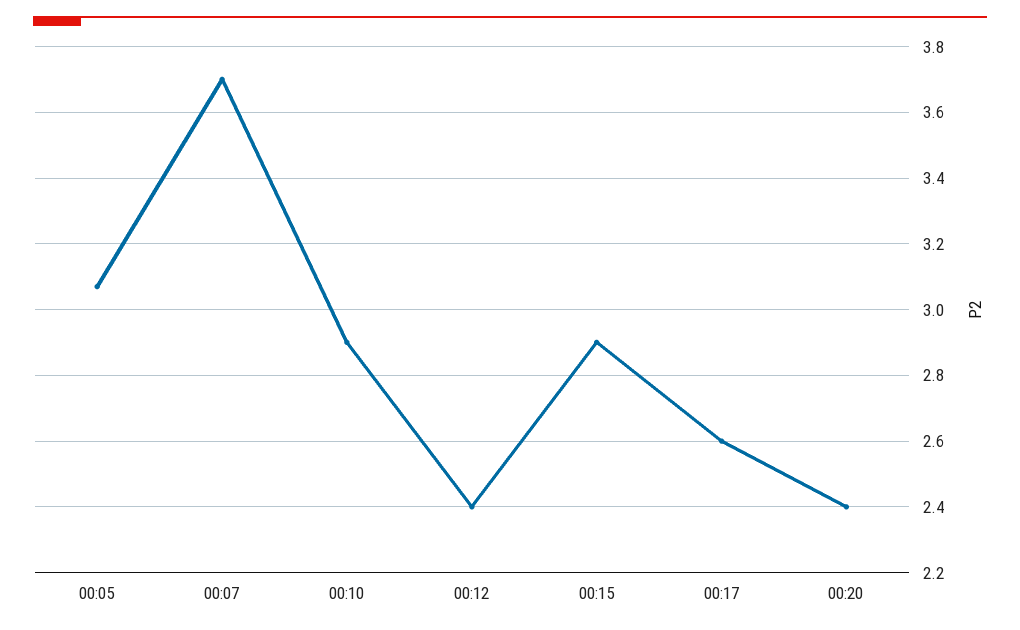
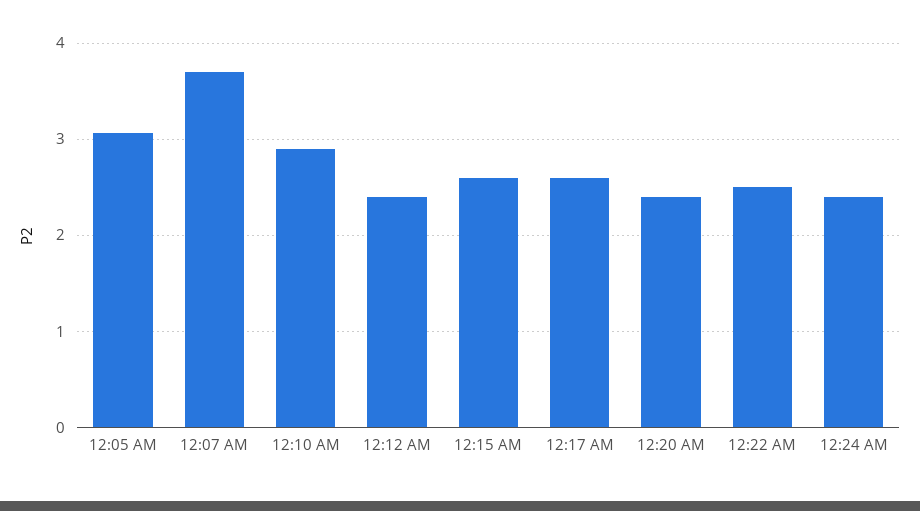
00:15: 2.9 -> 2.6
12:22 AM: none -> 2.5
12:24 AM: none -> 2.4

